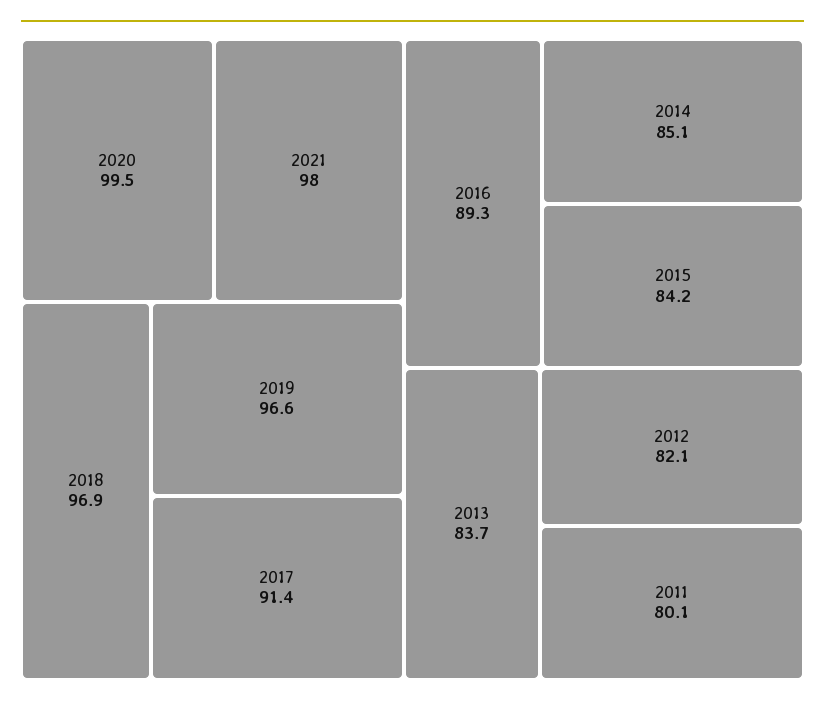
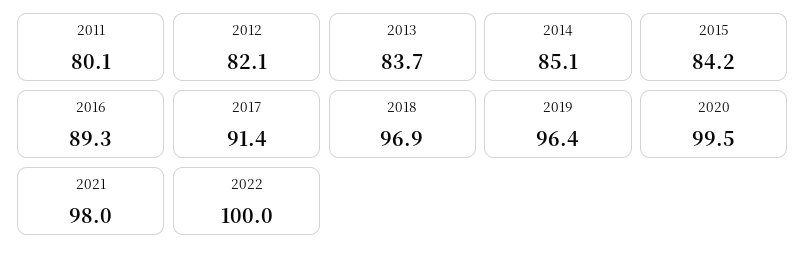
2019: 96.6 -> 96.4
2022: none -> 100

